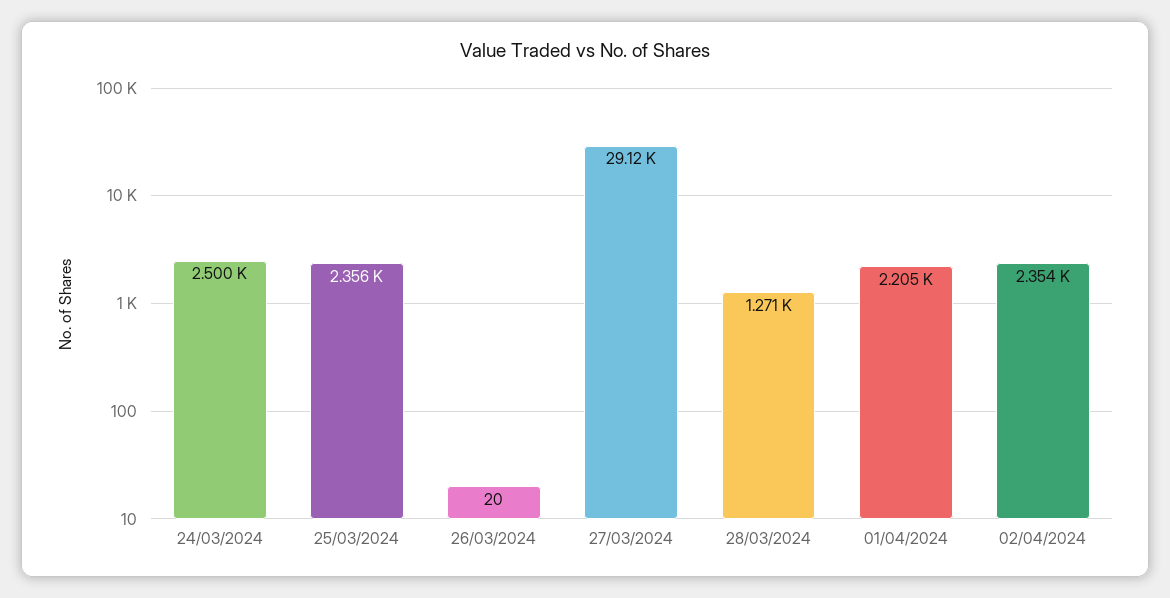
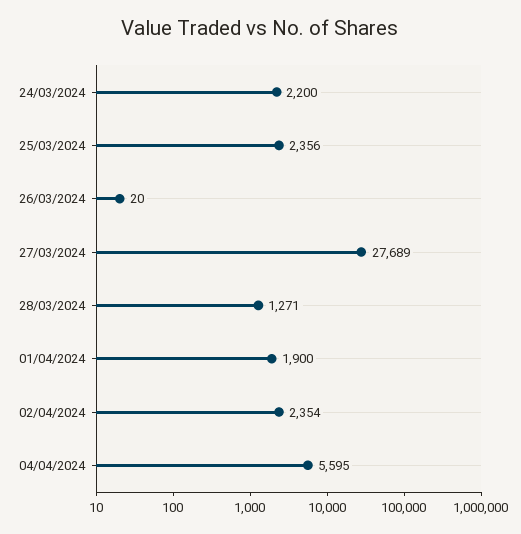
24/03/2024: 2500 -> 2200
27/03/2024: 29120 -> 27689
01/04/2024: 2205 -> 1900
04/04/2024: none -> 5595

